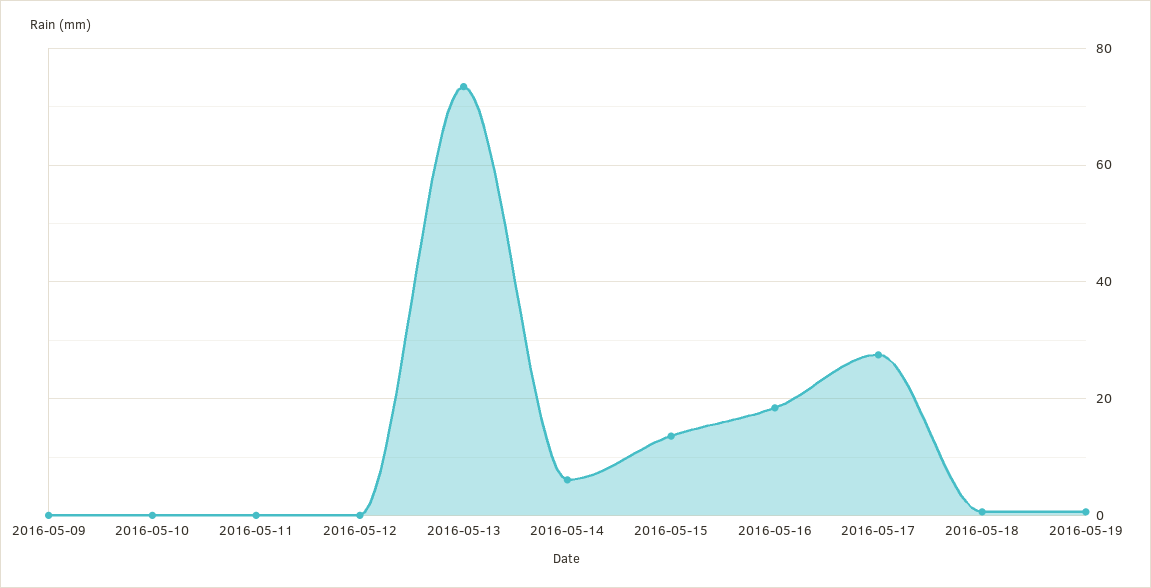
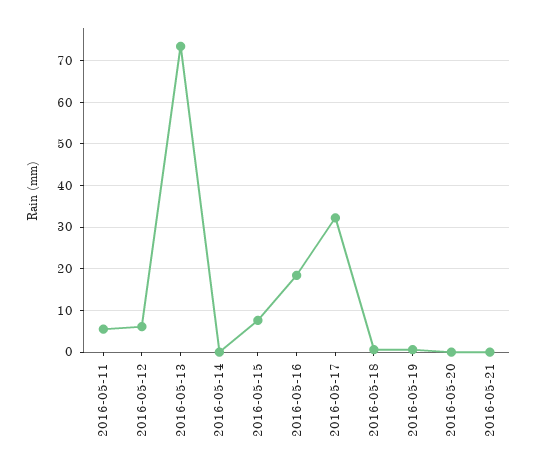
2016-05-09: 0 -> none
2016-05-10: 0 -> none
2016-05-11: 0 -> 6
2016-05-12: 0 -> 6
2016-05-14: 6 -> 0
2016-05-15: 14 -> 8
2016-05-17: 28 -> 32
2016-05-20: none -> 0
2016-05-21: none -> 0

